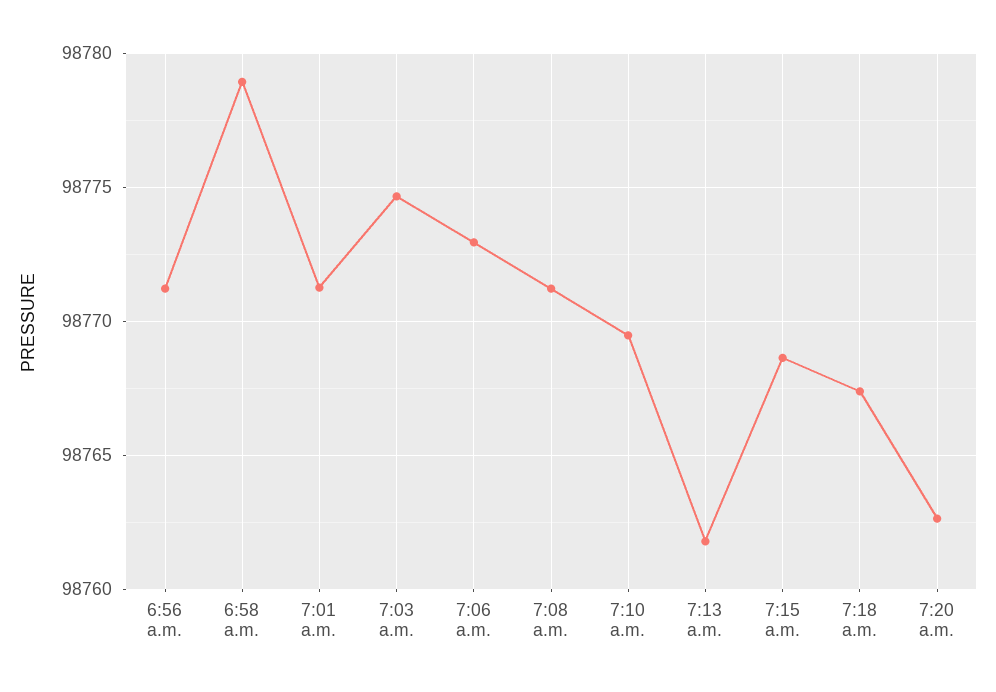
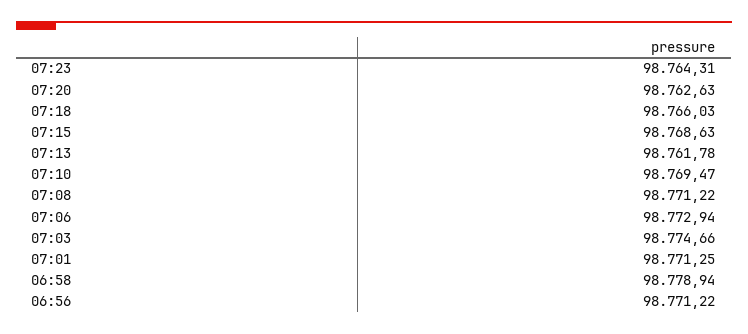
7:18 a.m.: 98767.5 -> 98766.03
07:23: none -> 98764.31

